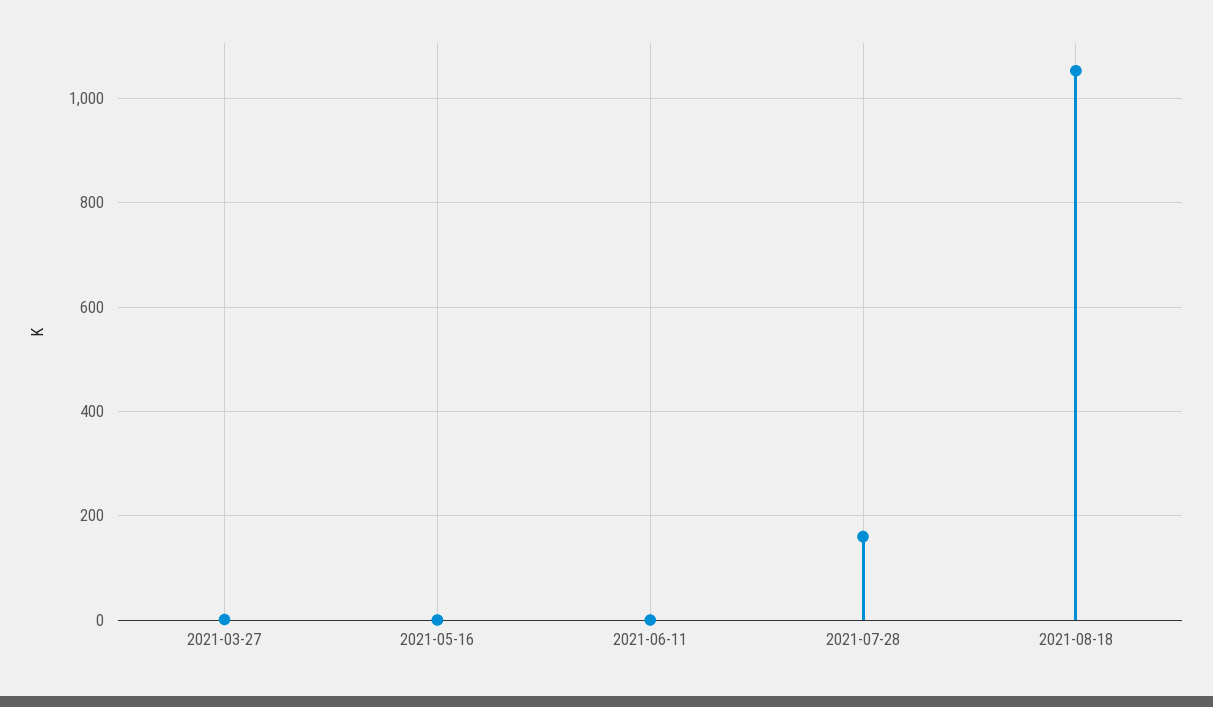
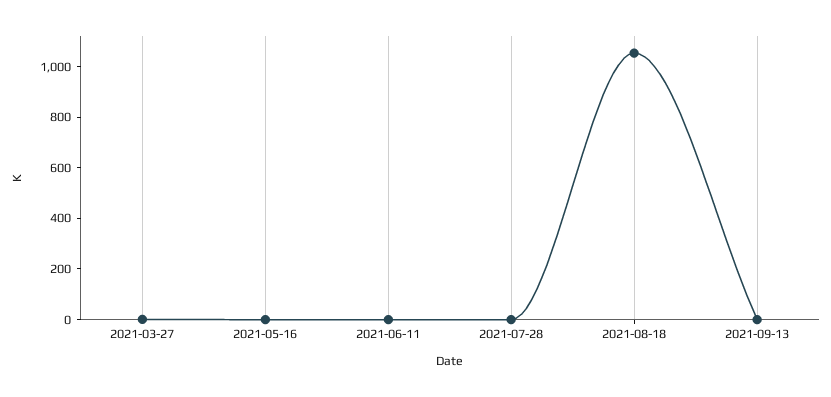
2021-07-28: 160 -> 0
2021-09-13: none -> 0

